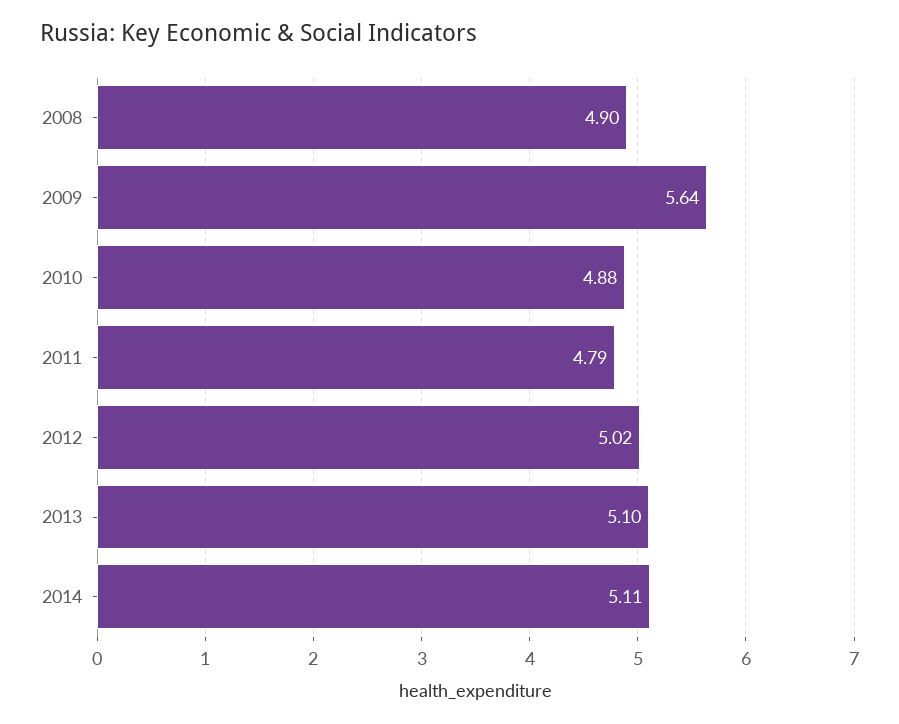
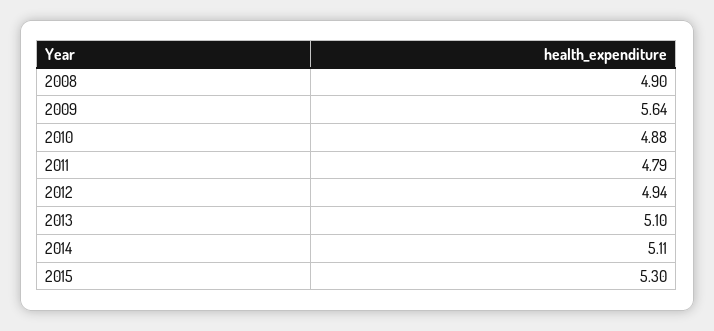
2012: 5.02 -> 4.94
2015: none -> 5.3

